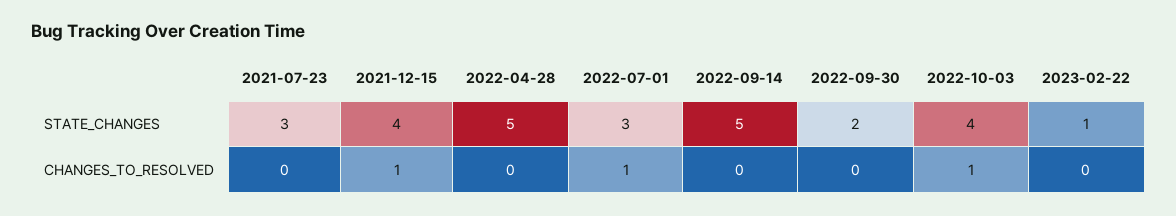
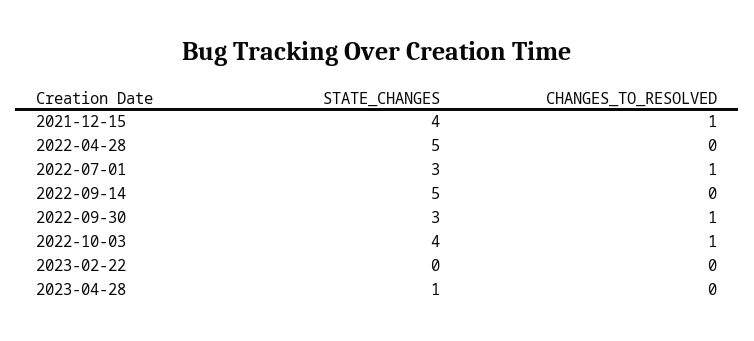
2021-07-23, STATE_CHANGES: 3 -> none
2022-09-30, STATE_CHANGES: 2 -> 3
2023-02-22, STATE_CHANGES: 1 -> 0
2021-07-23, CHANGES_TO_RESOLVED: 0 -> none
2022-09-30, CHANGES_TO_RESOLVED: 0 -> 1
2023-04-28, STATE_CHANGES: none -> 1
2023-04-28, CHANGES_TO_RESOLVED: none -> 0

